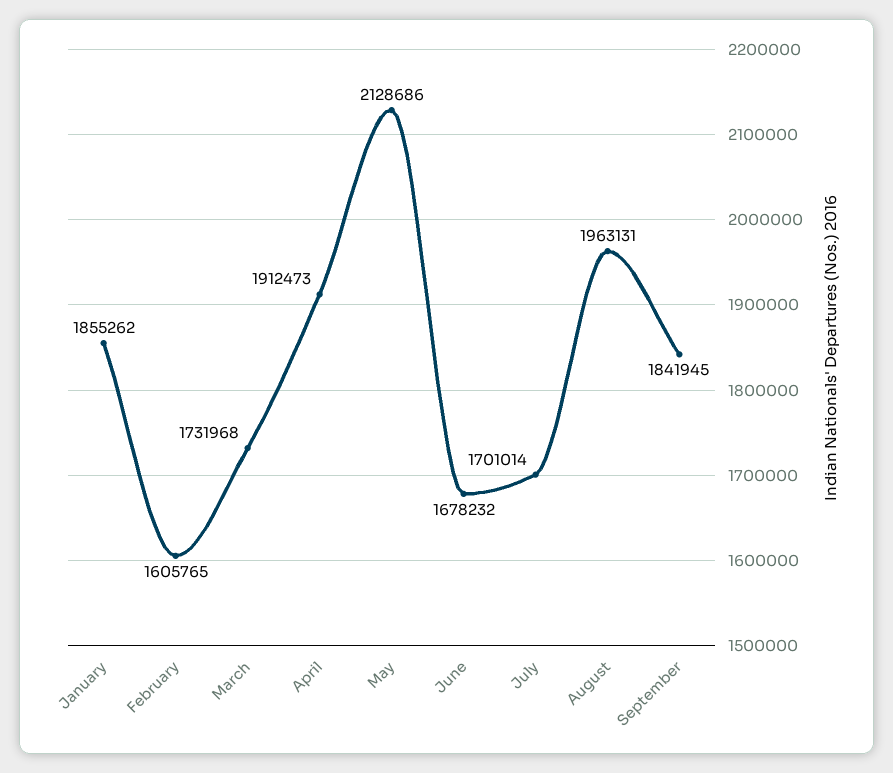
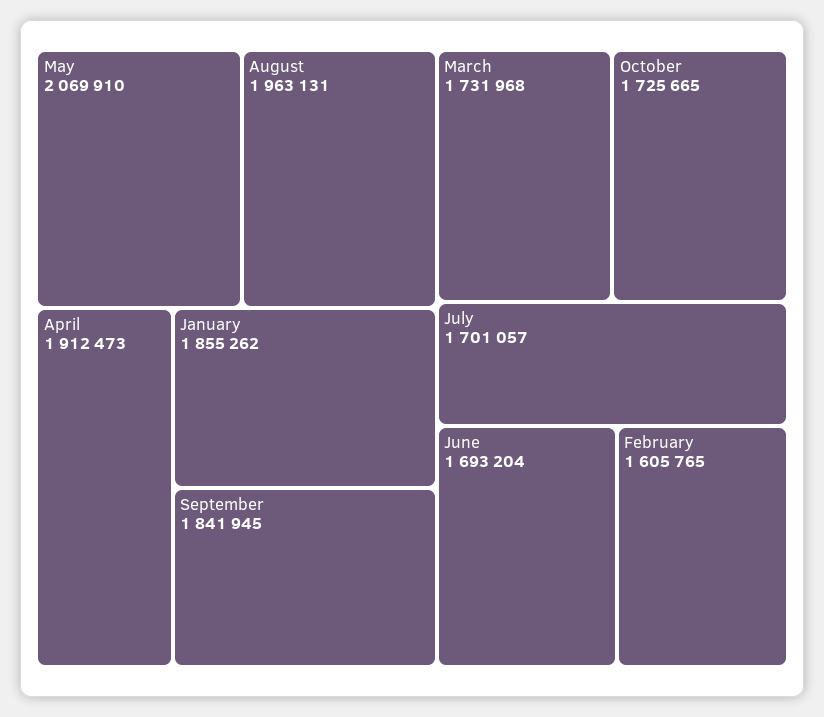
May: 2128686 -> 2069910
June: 1678232 -> 1693204
July: 1701014 -> 1701057
October: none -> 1725665

